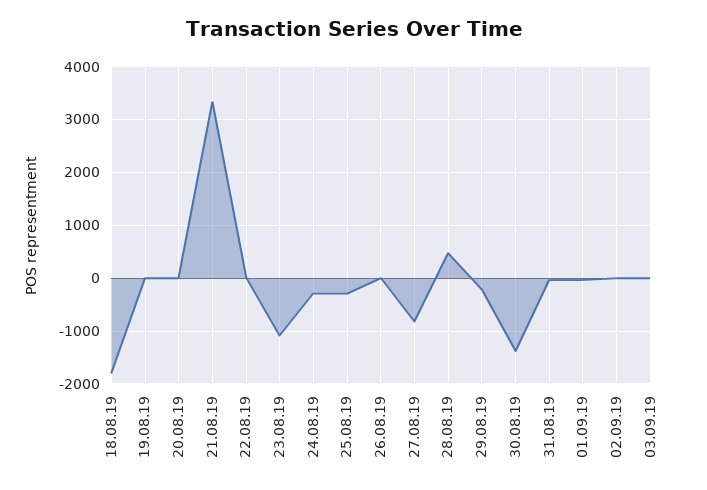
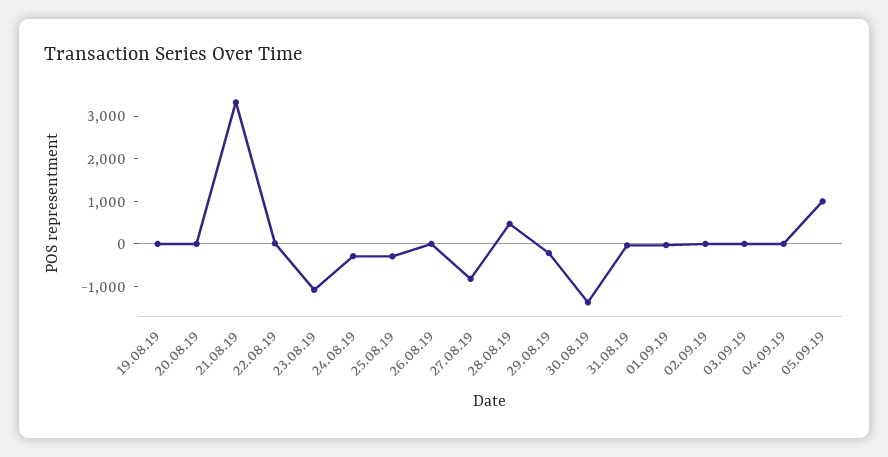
18.08.19: -1800 -> none
04.09.19: none -> 0
05.09.19: none -> 1000

